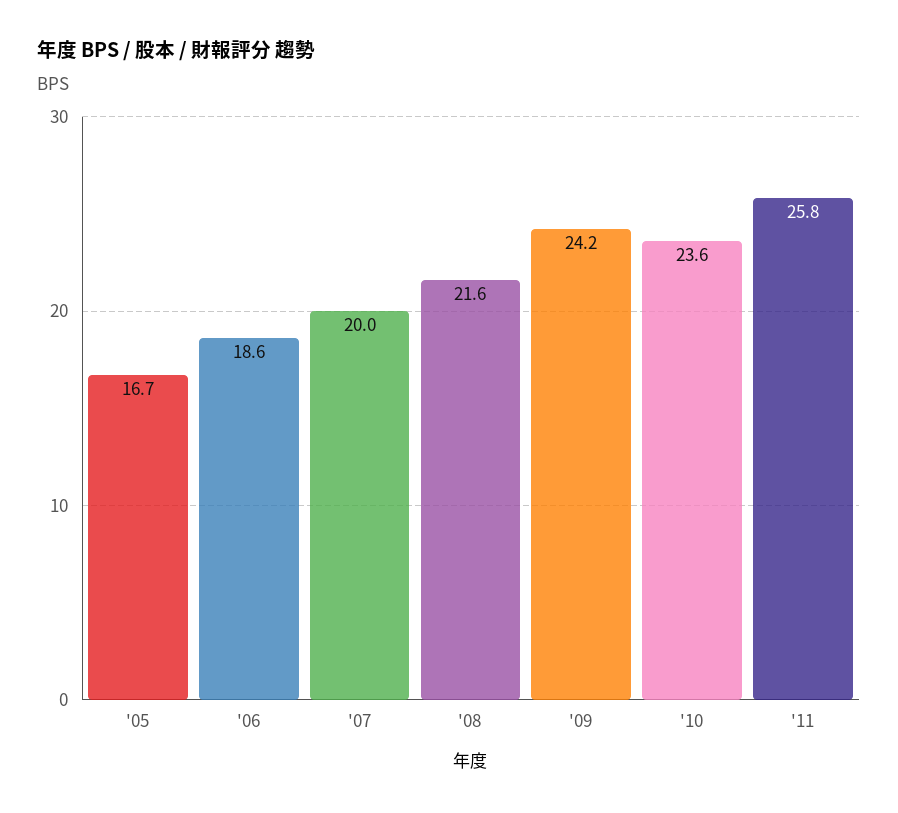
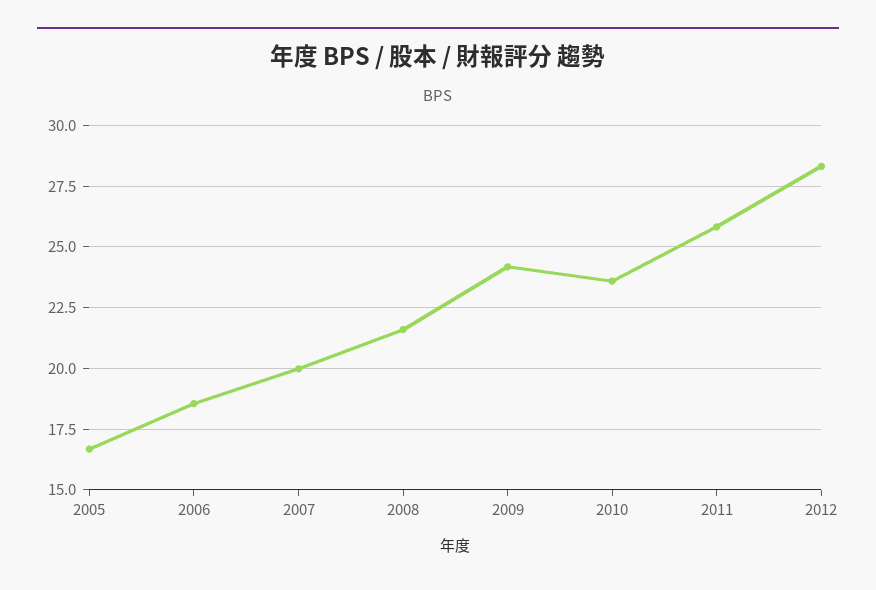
2012: none -> 28.25

